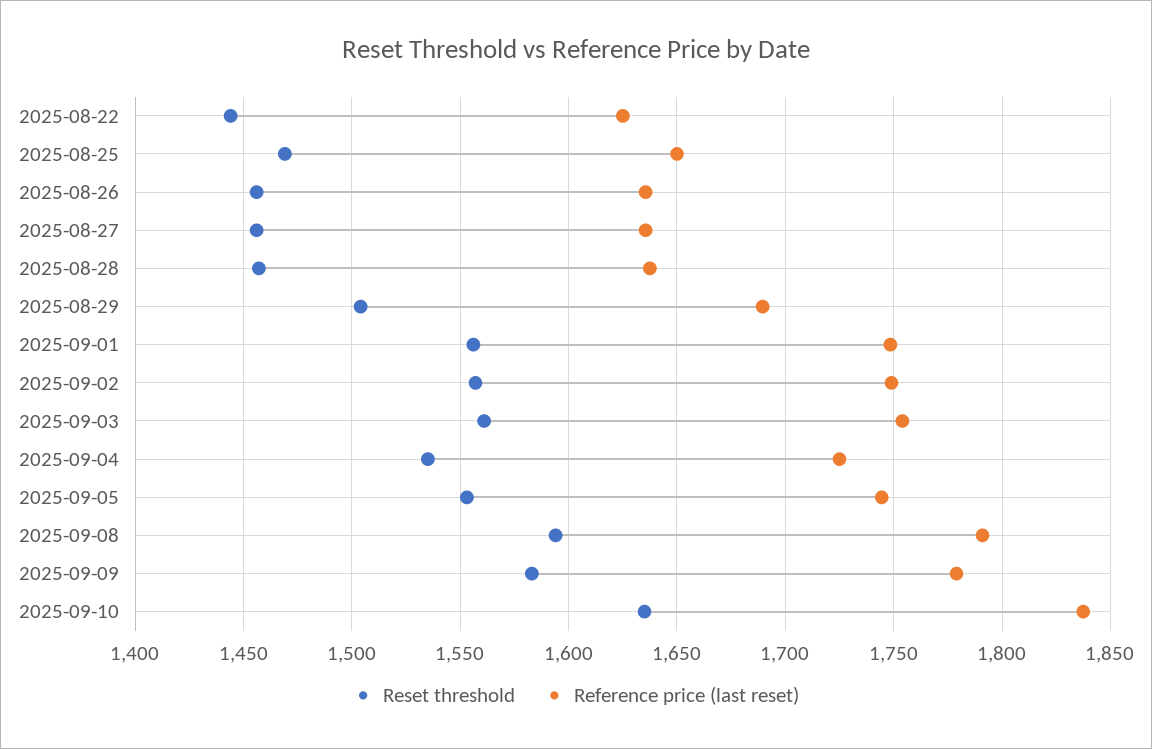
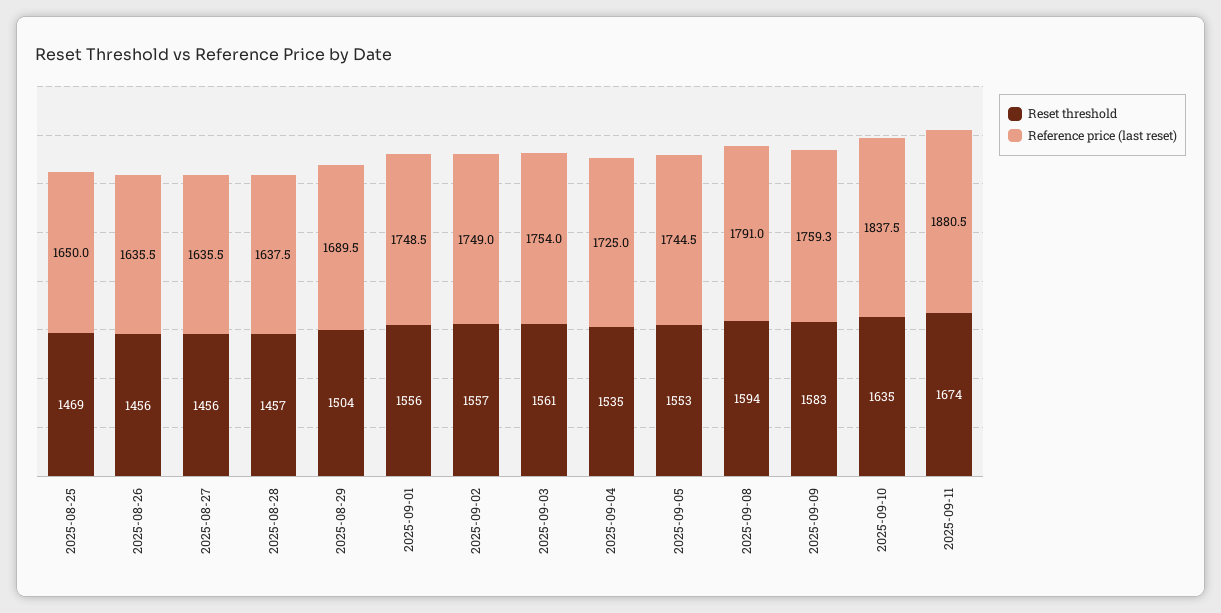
Reset threshold, 2025-08-22: 1445 -> none
Reference price (last reset), 2025-08-22: 1625 -> none
Reference price (last reset), 2025-09-09: 1780 -> 1759.3
Reset threshold, 2025-09-11: none -> 1674
Reference price (last reset), 2025-09-11: none -> 1880.5

